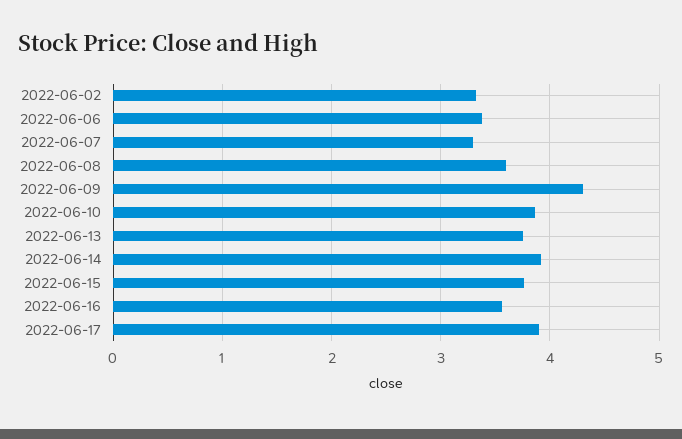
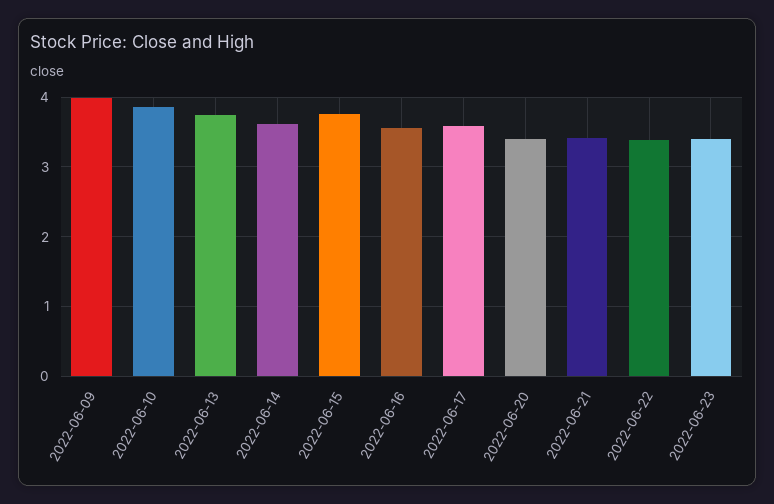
2022-06-02: 3.3 -> none
2022-06-06: 3.4 -> none
2022-06-07: 3.3 -> none
2022-06-08: 3.6 -> none
2022-06-09: 4.3 -> 4
2022-06-14: 3.9 -> 3.6
2022-06-17: 3.9 -> 3.6
2022-06-20: none -> 3.4
2022-06-21: none -> 3.4
2022-06-22: none -> 3.4
2022-06-23: none -> 3.4

